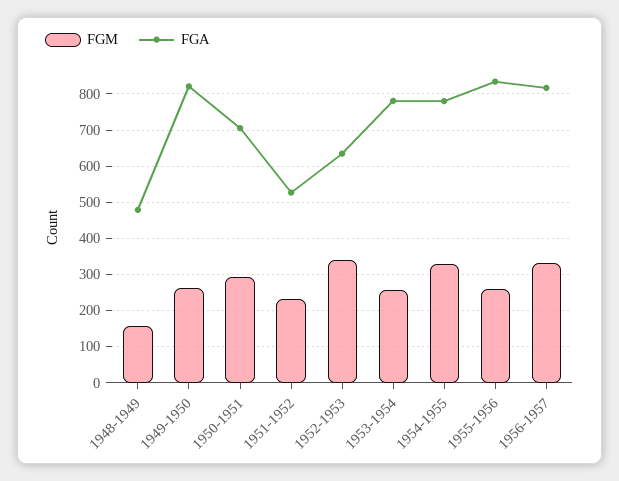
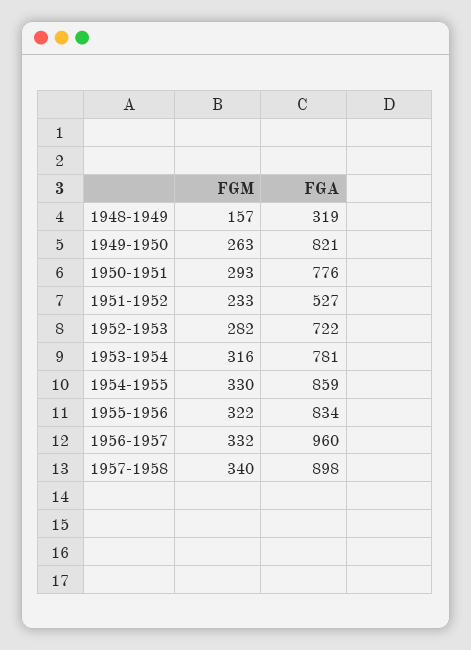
FGA, 1948-1949: 480 -> 319
FGA, 1950-1951: 700 -> 776
FGM, 1952-1953: 340 -> 282
FGA, 1952-1953: 640 -> 722
FGM, 1953-1954: 260 -> 316
FGA, 1954-1955: 780 -> 859
FGM, 1955-1956: 260 -> 322
FGA, 1956-1957: 820 -> 960
FGM, 1957-1958: none -> 340
FGA, 1957-1958: none -> 898

